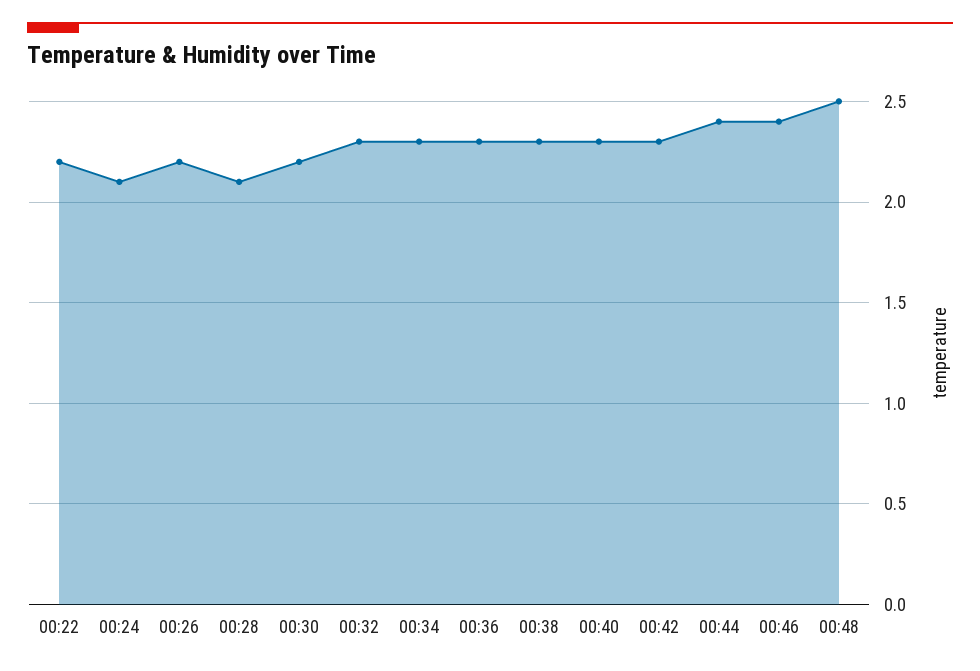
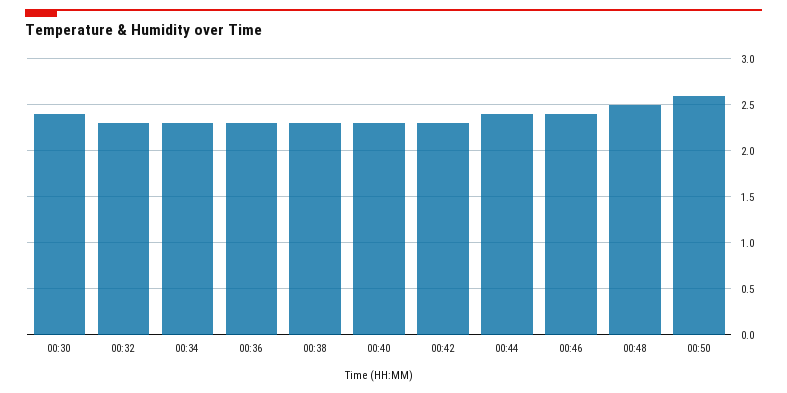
00:22: 2.2 -> none
00:24: 2.1 -> none
00:26: 2.2 -> none
00:28: 2.1 -> none
00:30: 2.2 -> 2.4
00:50: none -> 2.6

